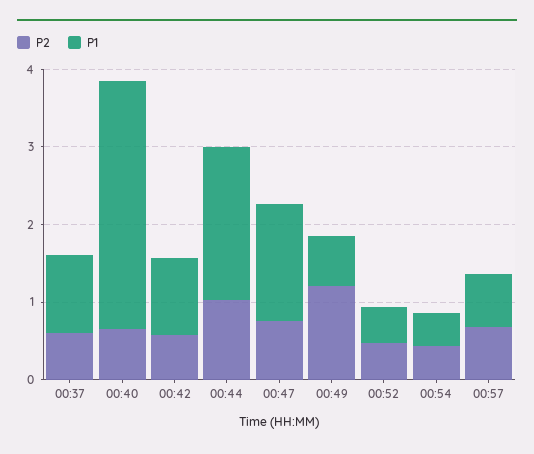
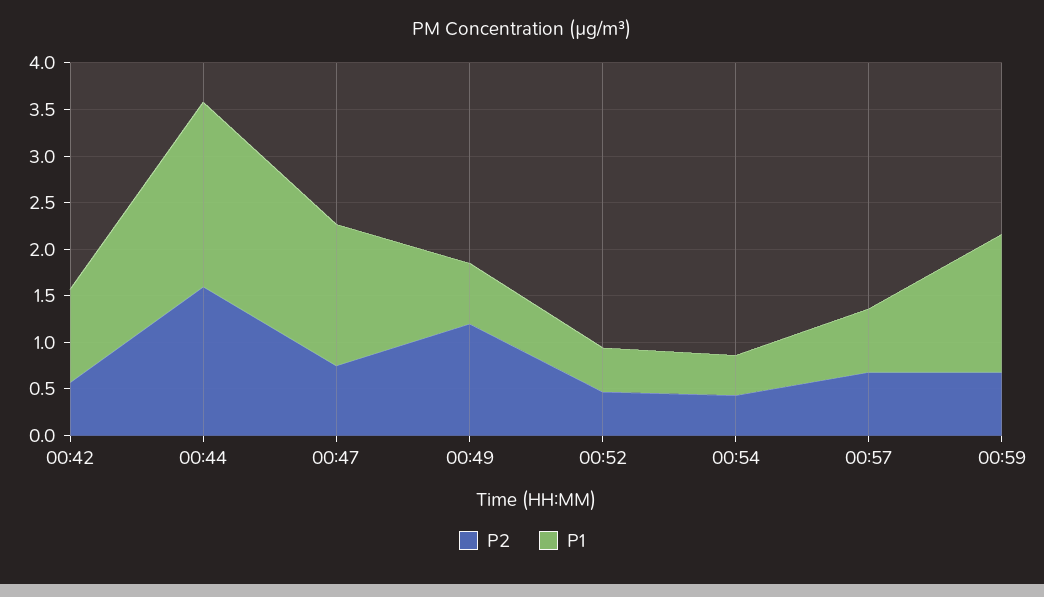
P2, 00:37: 0.6 -> none
P1, 00:37: 1 -> none
P2, 00:40: 0.6 -> none
P1, 00:40: 3.2 -> none
P2, 00:44: 1 -> 1.6
P2, 00:59: none -> 0.7
P1, 00:59: none -> 1.5

